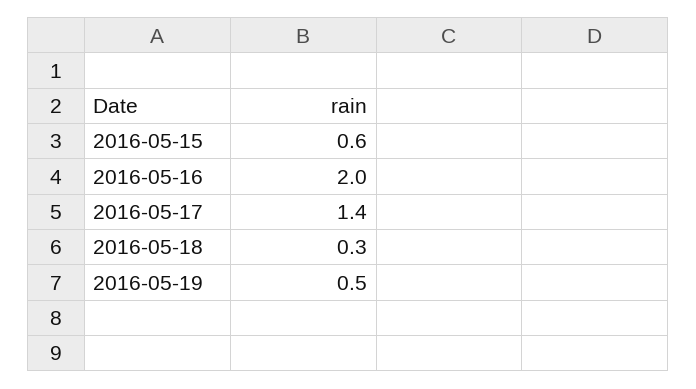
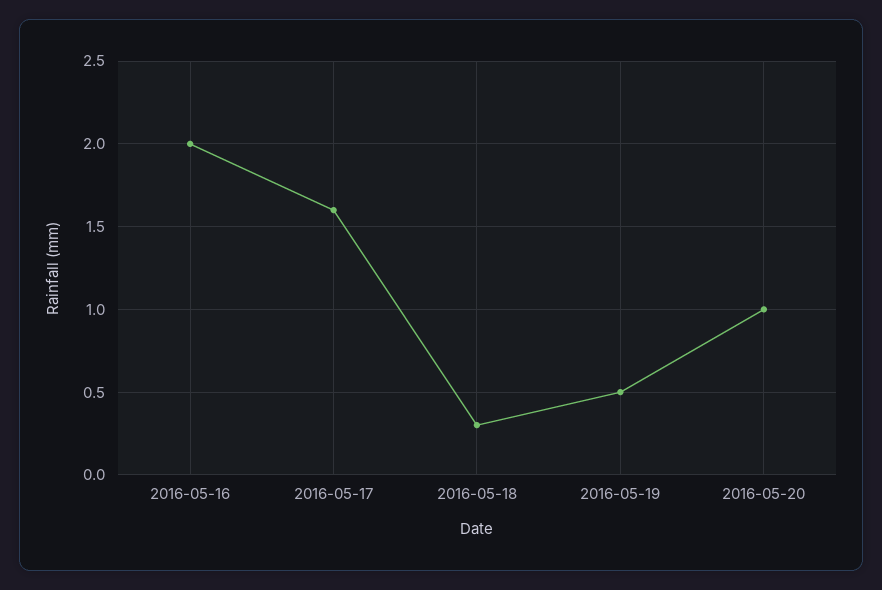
2016-05-15: 0.6 -> none
2016-05-17: 1.4 -> 1.6
2016-05-20: none -> 1

